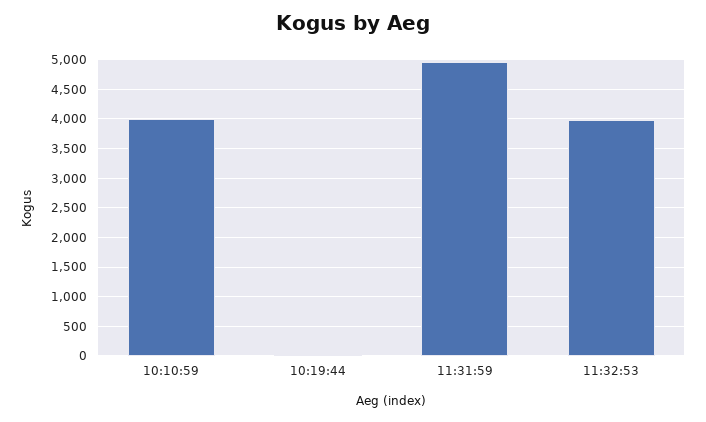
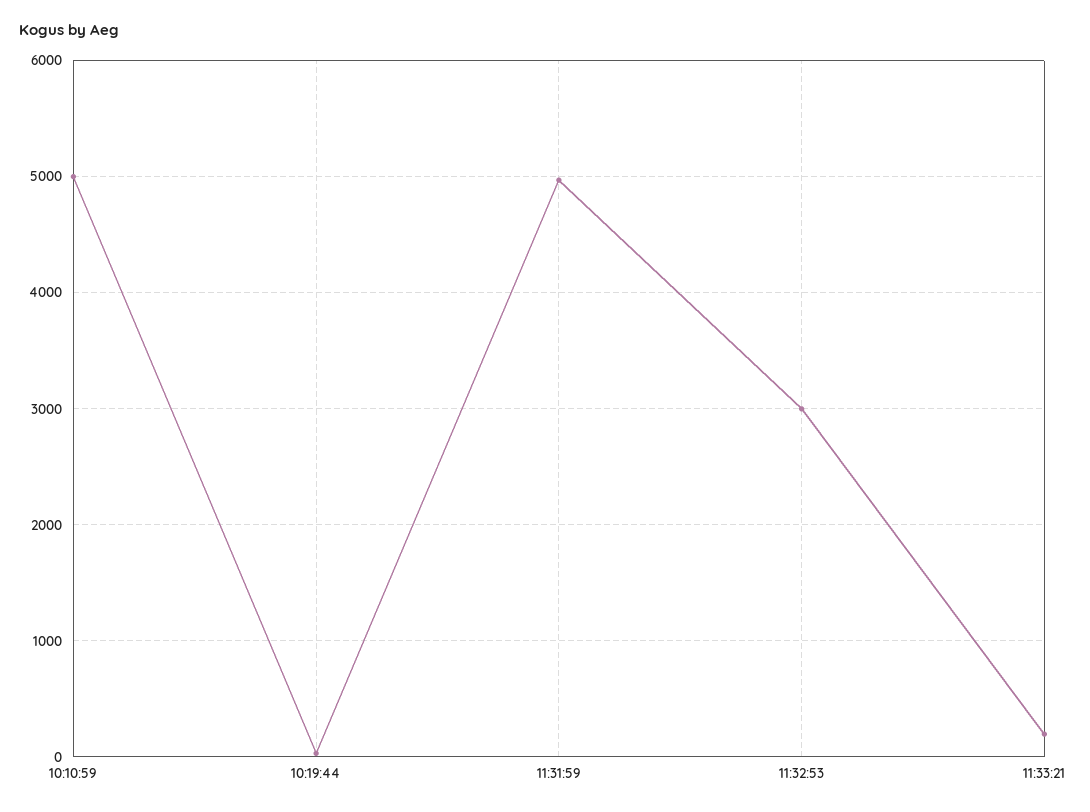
10:10:59: 4000 -> 5000
11:32:53: 4000 -> 3000
11:33:21: none -> 200

